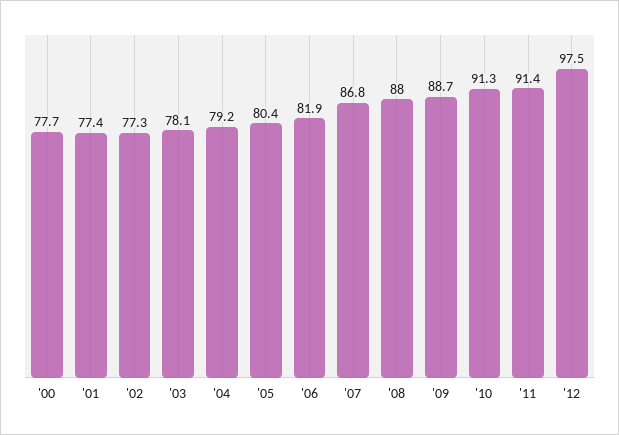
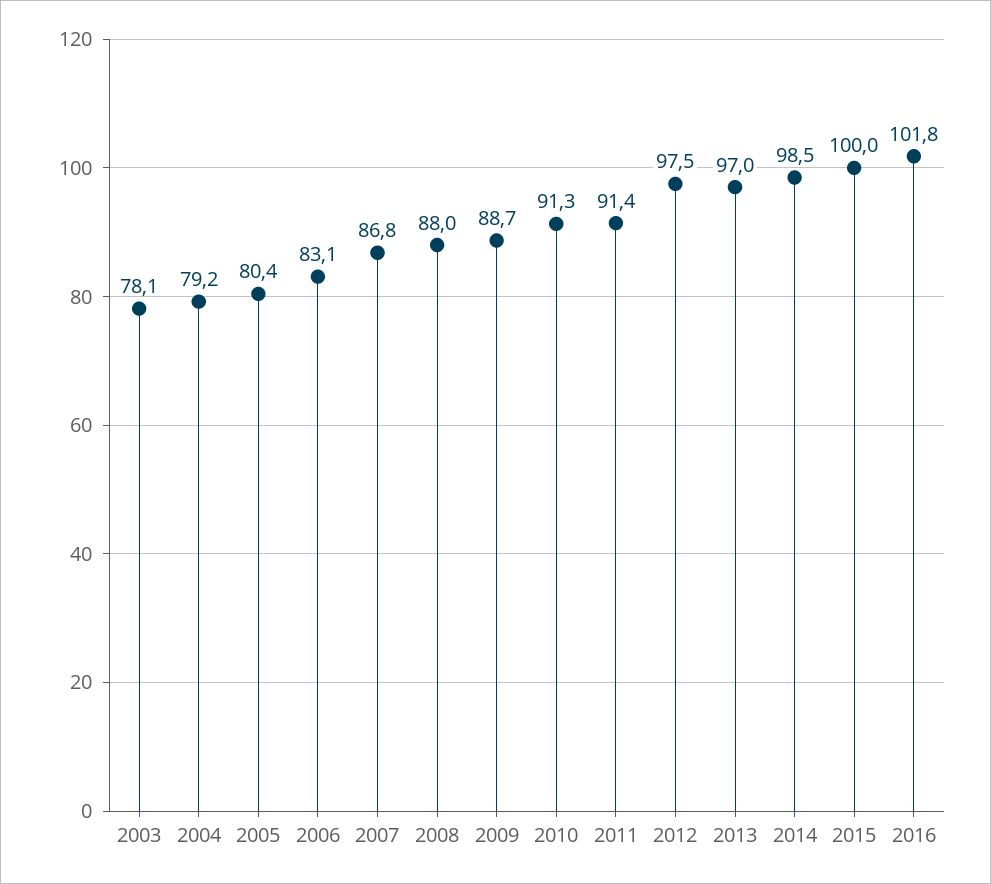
'00: 77.7 -> none
'01: 77.4 -> none
'02: 77.3 -> none
'06: 81.9 -> 83.1
2013: none -> 97
2014: none -> 98.5
2015: none -> 100
2016: none -> 101.8

